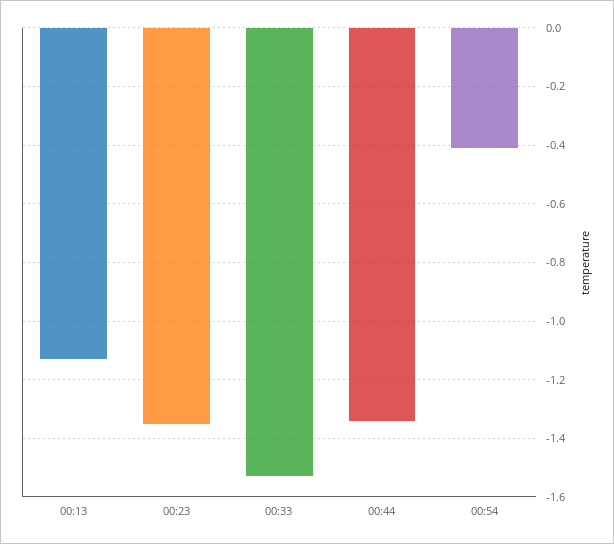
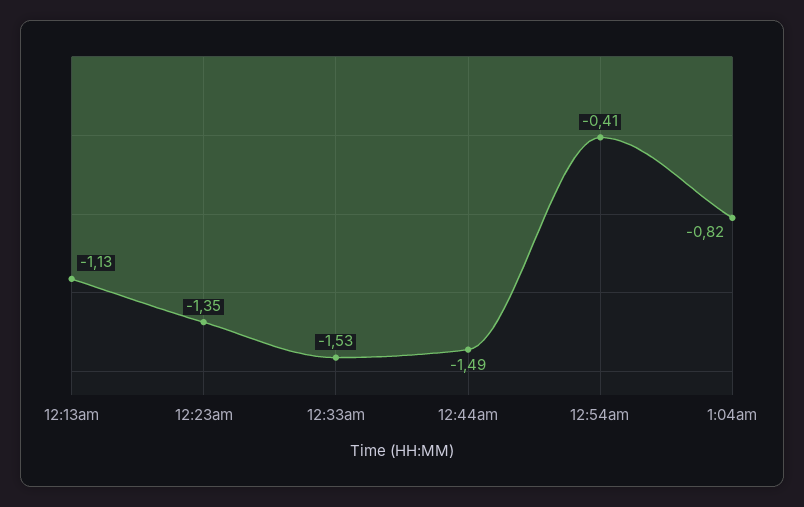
00:44: -1.35 -> -1.49
1:04am: none -> -0.82

